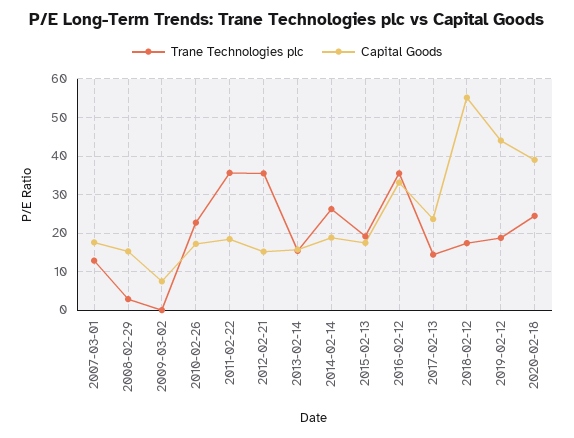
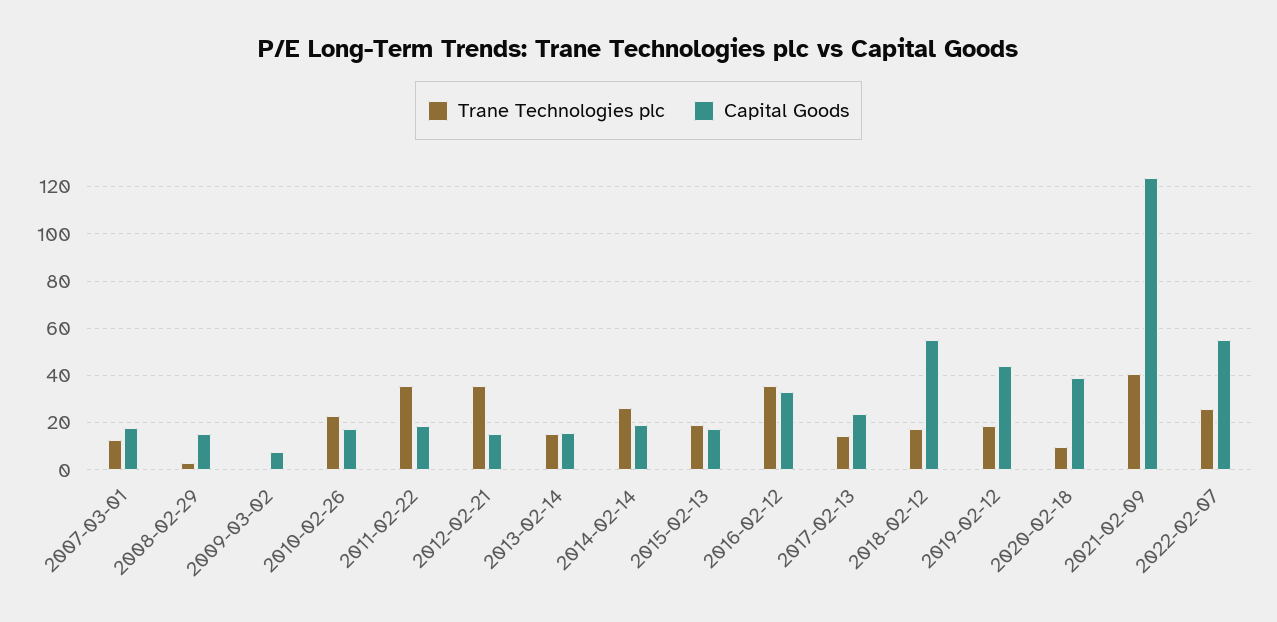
Trane Technologies plc, 2020-02-18: 24 -> 10
Trane Technologies plc, 2021-02-09: none -> 40
Capital Goods, 2021-02-09: none -> 125
Trane Technologies plc, 2022-02-07: none -> 25
Capital Goods, 2022-02-07: none -> 55

